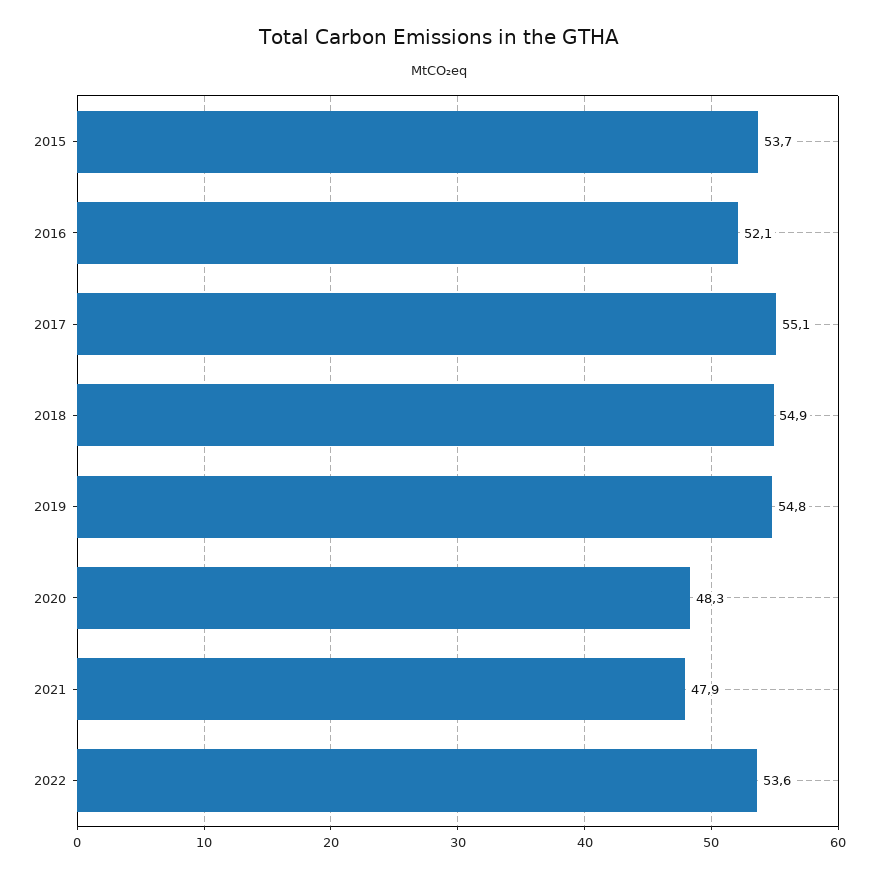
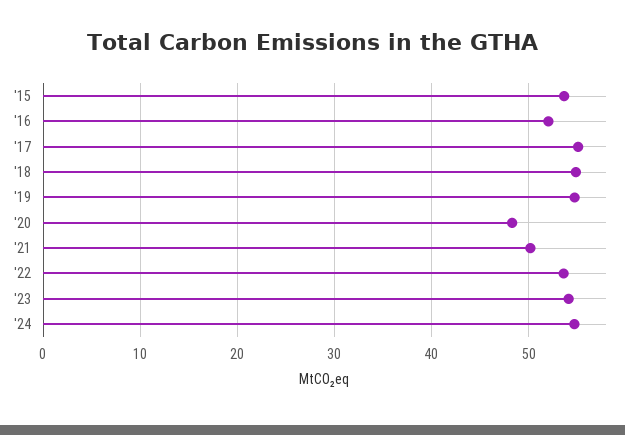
2021: 47.9 -> 50
'23: none -> 54
'24: none -> 55

